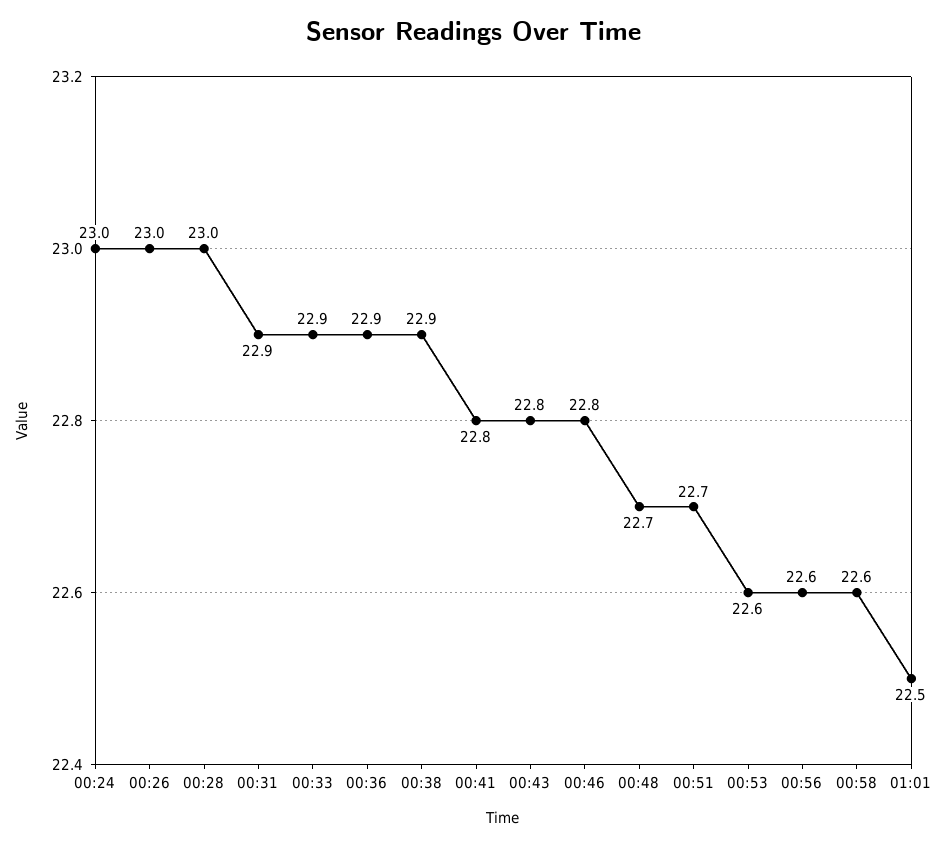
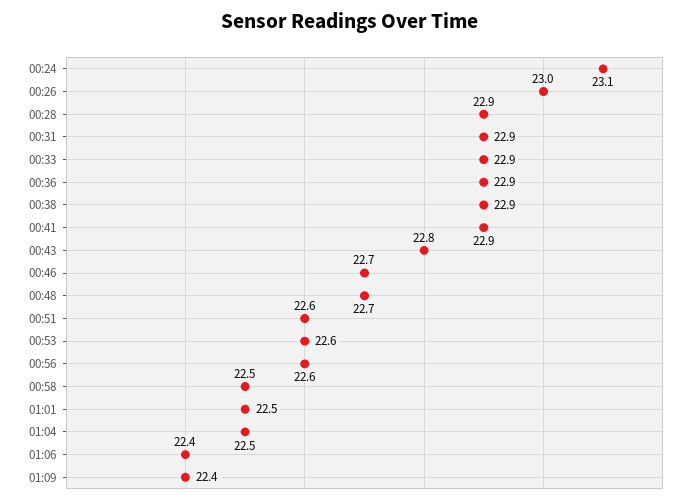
00:24: 23 -> 23.1
00:28: 23 -> 22.9
00:41: 22.8 -> 22.9
00:46: 22.8 -> 22.7
00:51: 22.7 -> 22.6
00:58: 22.6 -> 22.5
01:04: none -> 22.5
01:06: none -> 22.4
01:09: none -> 22.4

